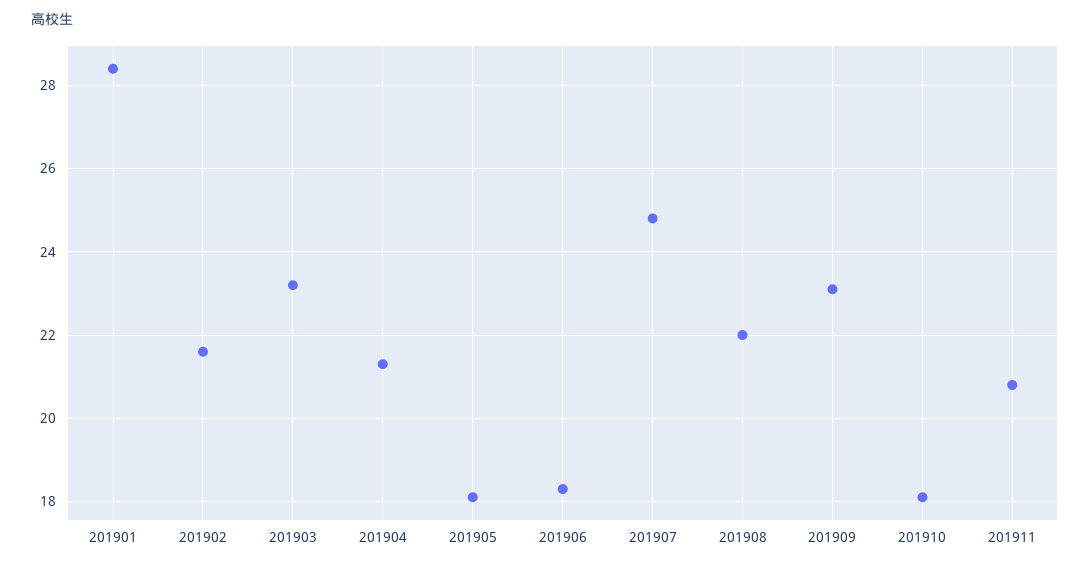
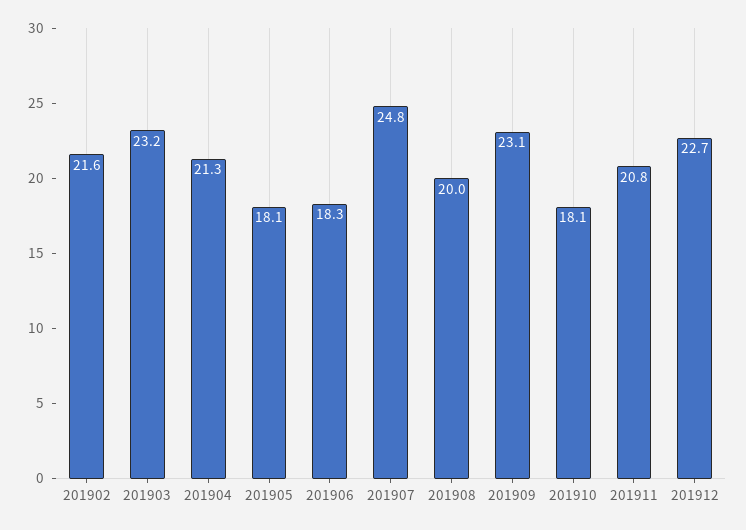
201901: 28.5 -> none
201908: 22 -> 20
201912: none -> 22.7

